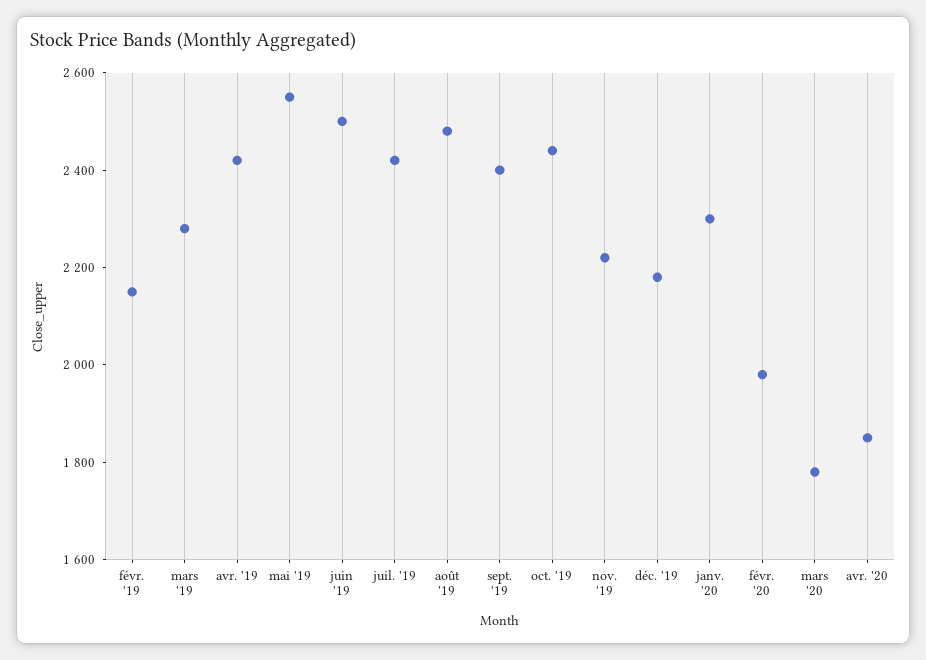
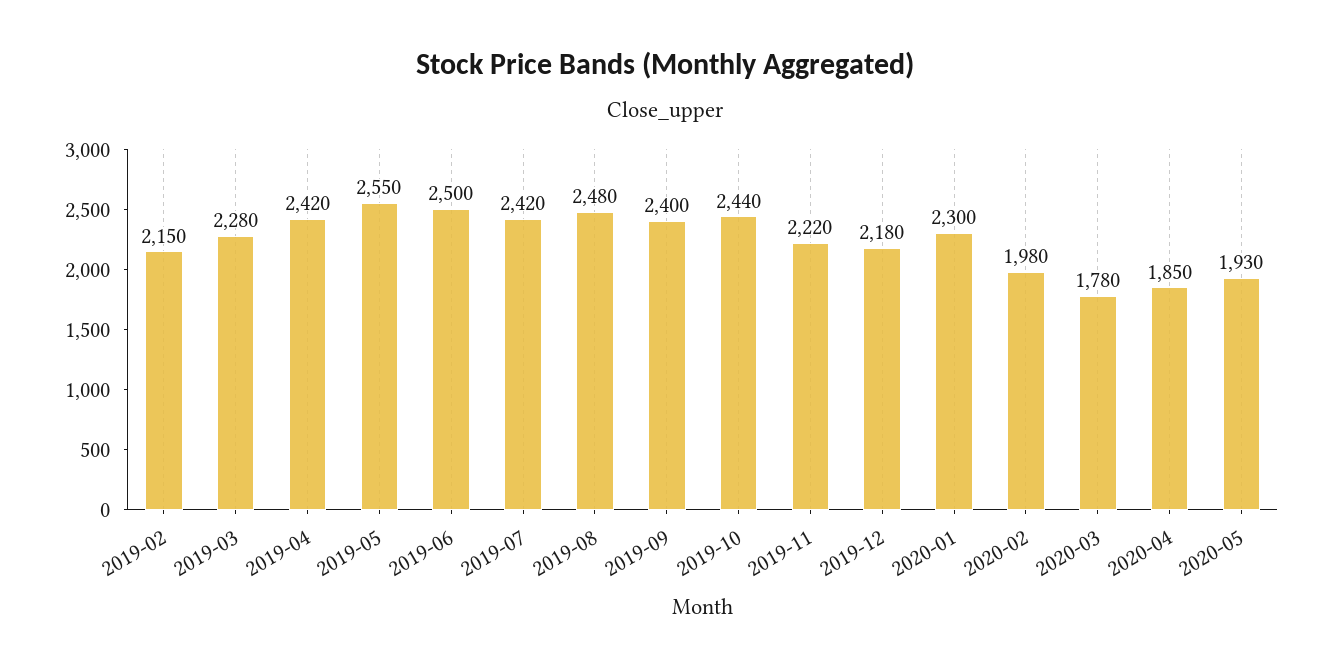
2020-05: none -> 1930

